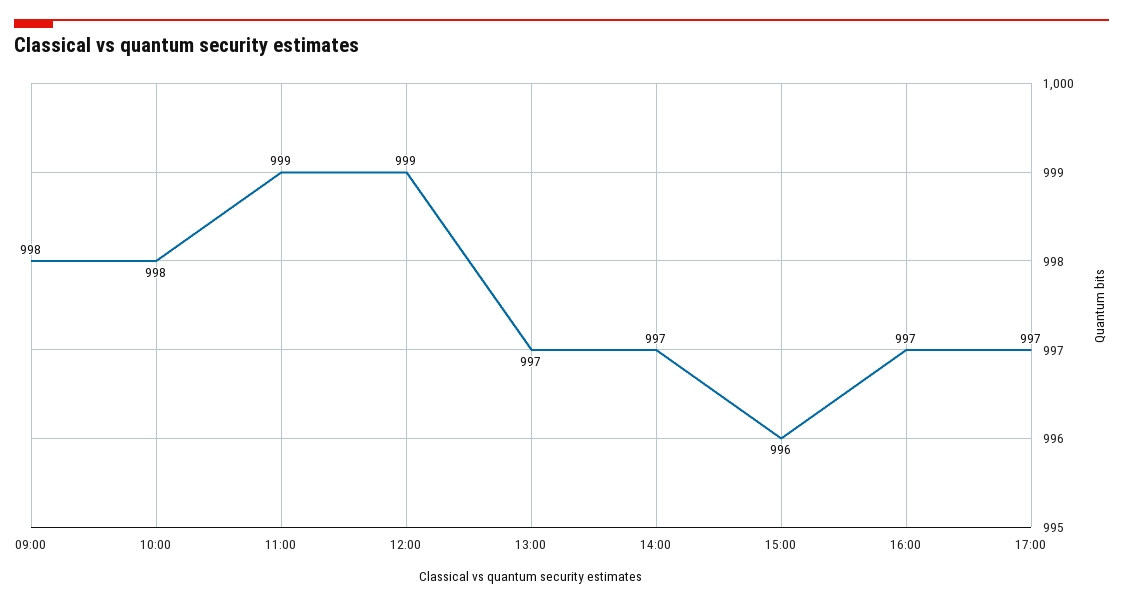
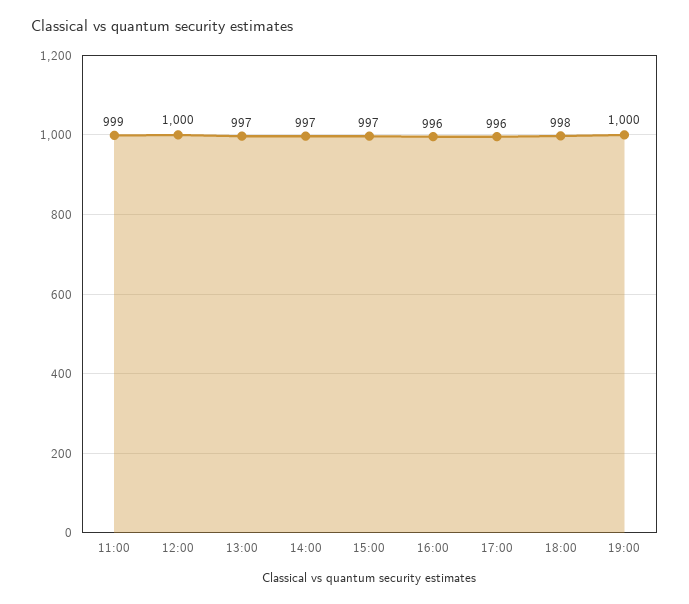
09:00: 998 -> none
10:00: 998 -> none
12:00: 999 -> 1000
15:00: 996 -> 997
16:00: 997 -> 996
17:00: 997 -> 996
18:00: none -> 998
19:00: none -> 1000

